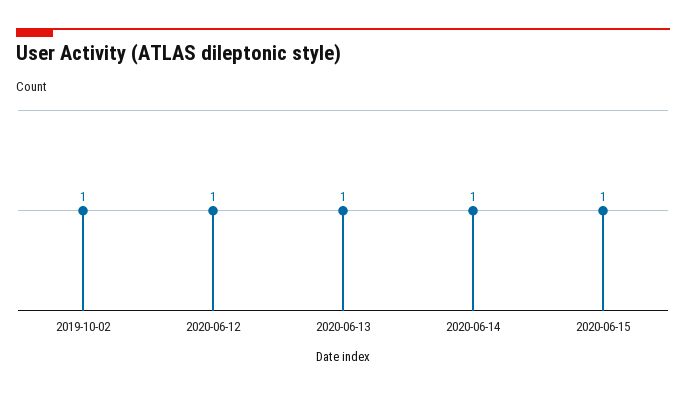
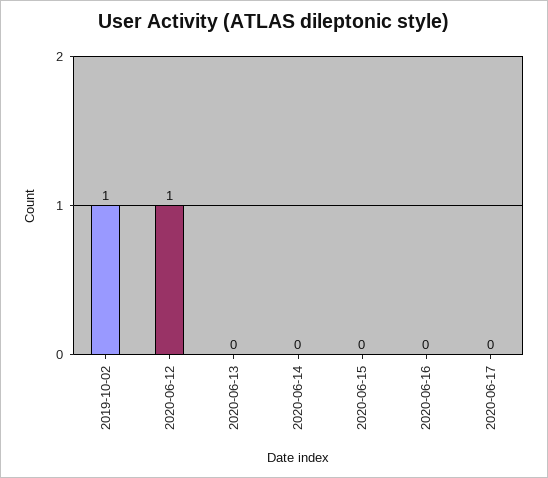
2020-06-13: 1 -> 0
2020-06-14: 1 -> 0
2020-06-15: 1 -> 0
2020-06-16: none -> 0
2020-06-17: none -> 0

